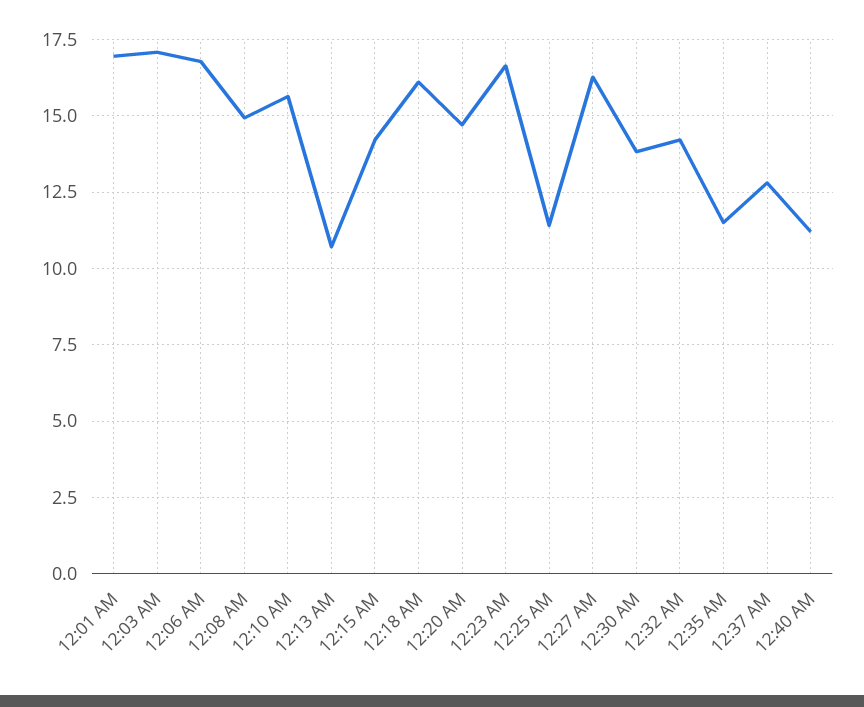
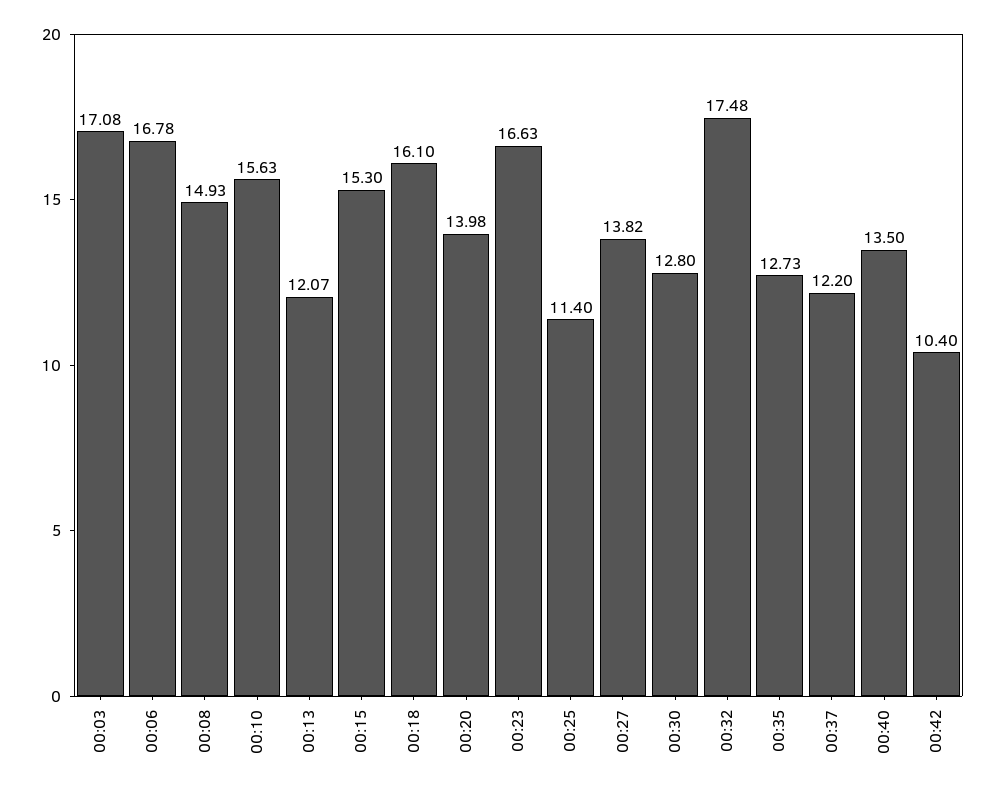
12:01 AM: 17 -> none
12:13 AM: 10.75 -> 12.07
12:15 AM: 14.25 -> 15.3
12:20 AM: 14.75 -> 13.98
12:27 AM: 16.25 -> 13.82
12:30 AM: 13.75 -> 12.8
12:32 AM: 14.25 -> 17.48
12:35 AM: 11.5 -> 12.73
12:37 AM: 12.75 -> 12.2
12:40 AM: 11.25 -> 13.5
00:42: none -> 10.4

